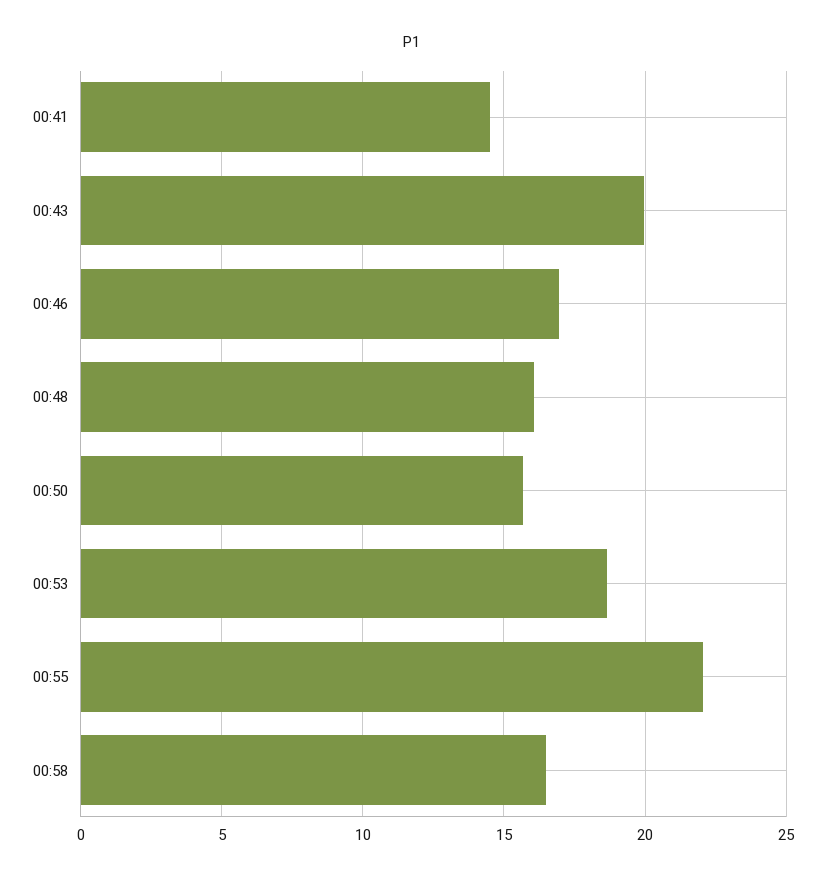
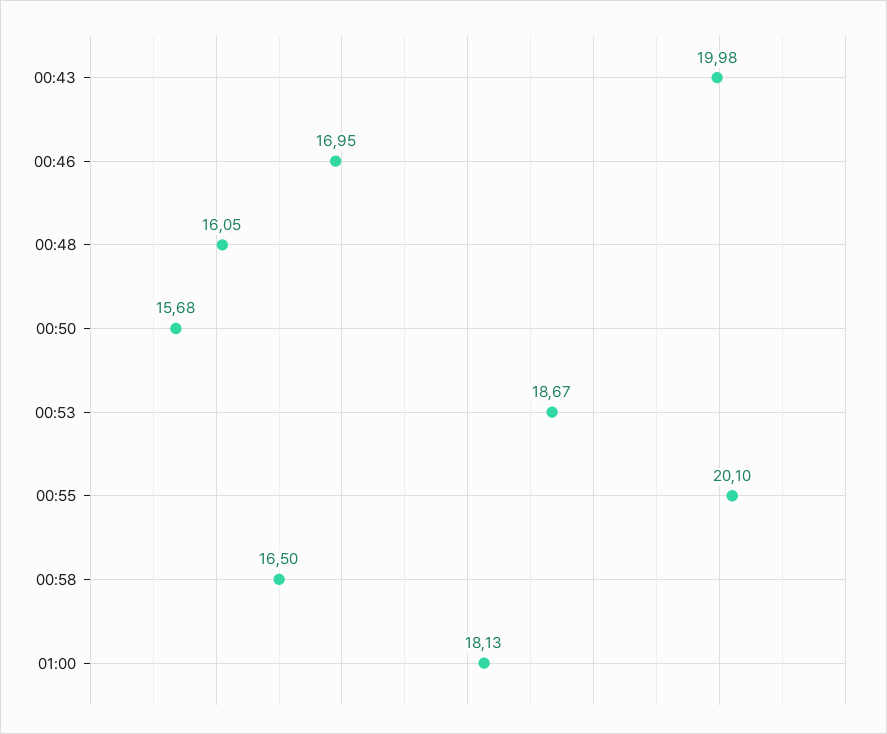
00:41: 14.5 -> none
00:55: 22 -> 20.1
01:00: none -> 18.13

